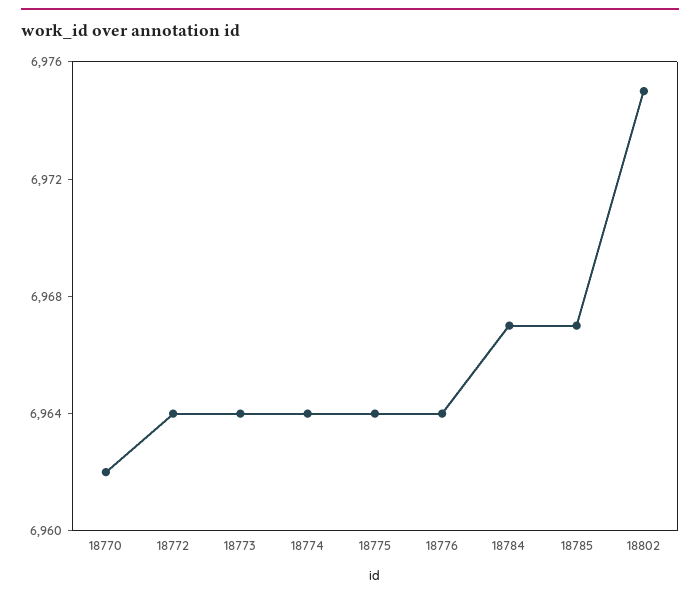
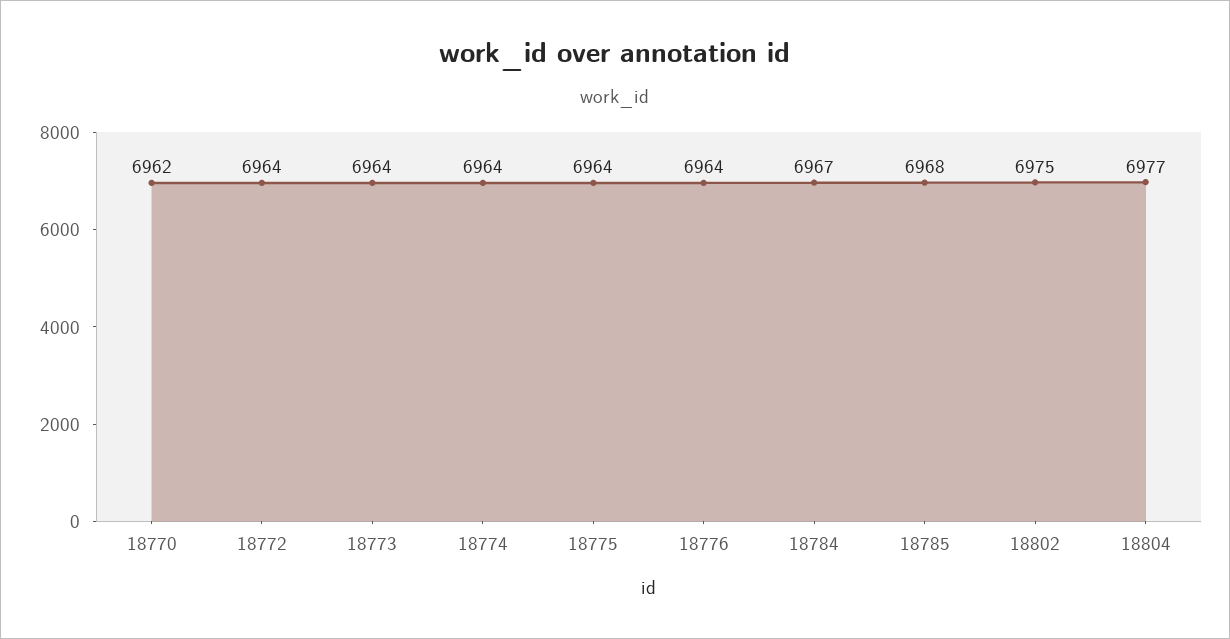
18785: 6967 -> 6968
18804: none -> 6977

